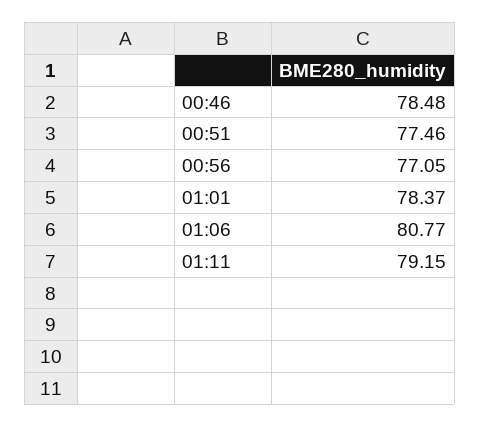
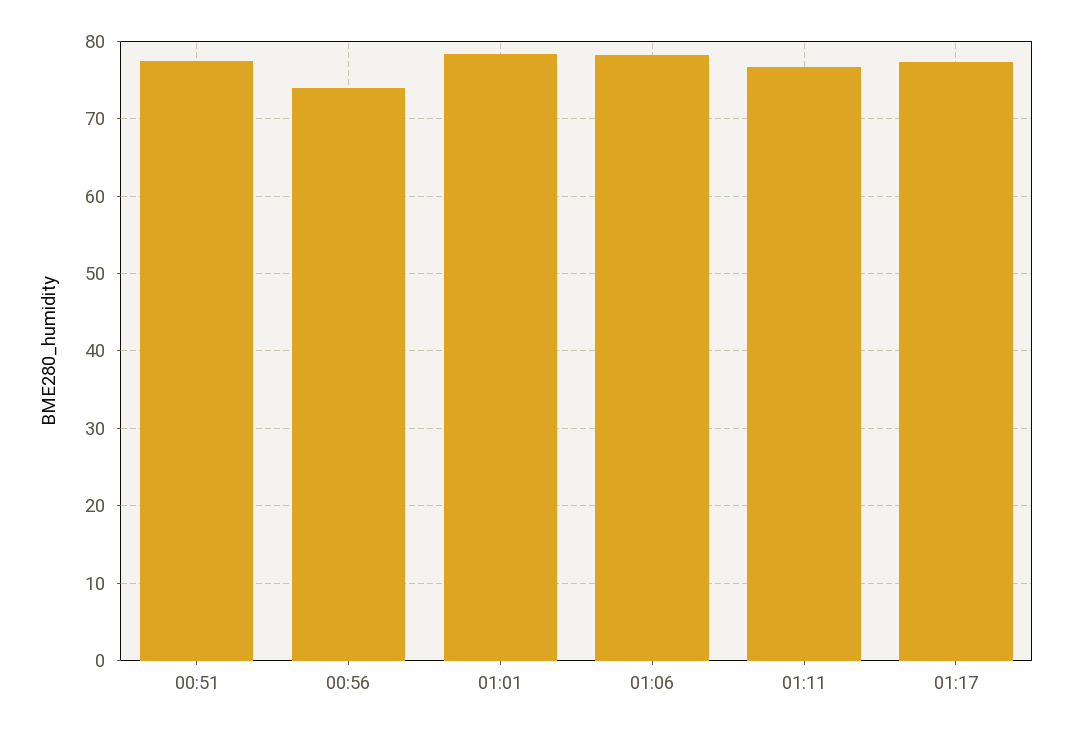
00:46: 78.48 -> none
00:56: 77.05 -> 74
01:06: 80.77 -> 78
01:11: 79.15 -> 77
01:17: none -> 77

